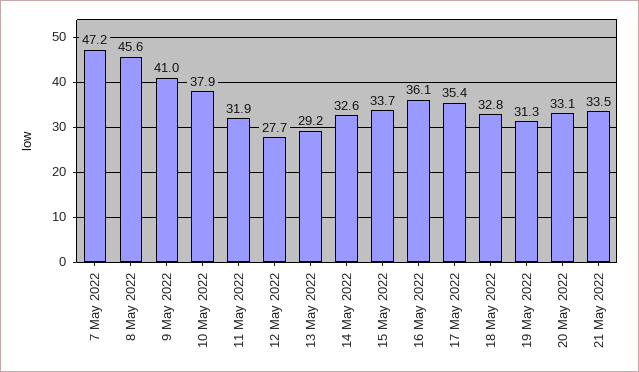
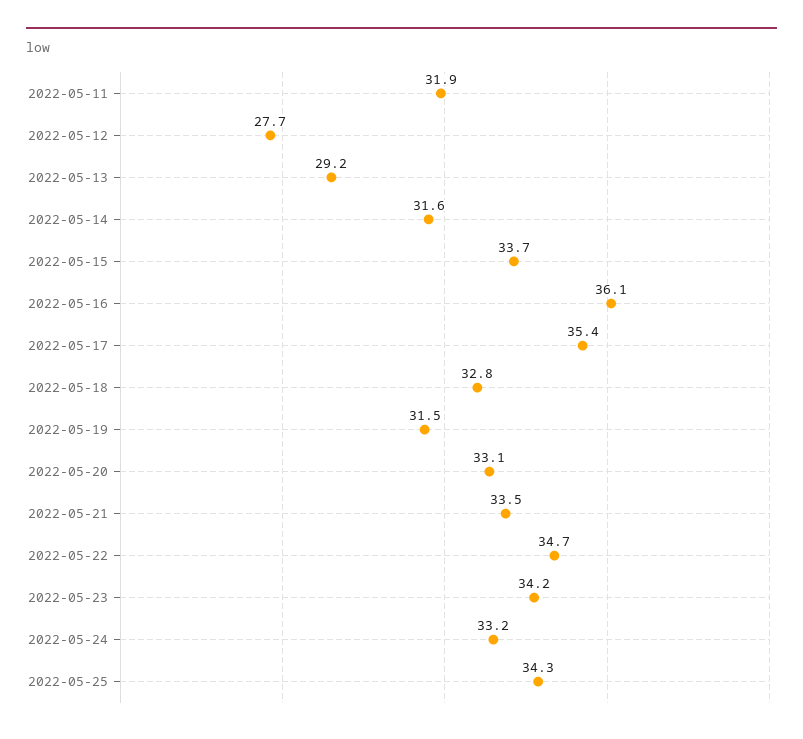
7 May 2022: 47.2 -> none
8 May 2022: 45.6 -> none
9 May 2022: 41 -> none
10 May 2022: 37.9 -> none
14 May 2022: 32.6 -> 31.6
19 May 2022: 31.3 -> 31.5
2022-05-22: none -> 34.7
2022-05-23: none -> 34.2
2022-05-24: none -> 33.2
2022-05-25: none -> 34.3

